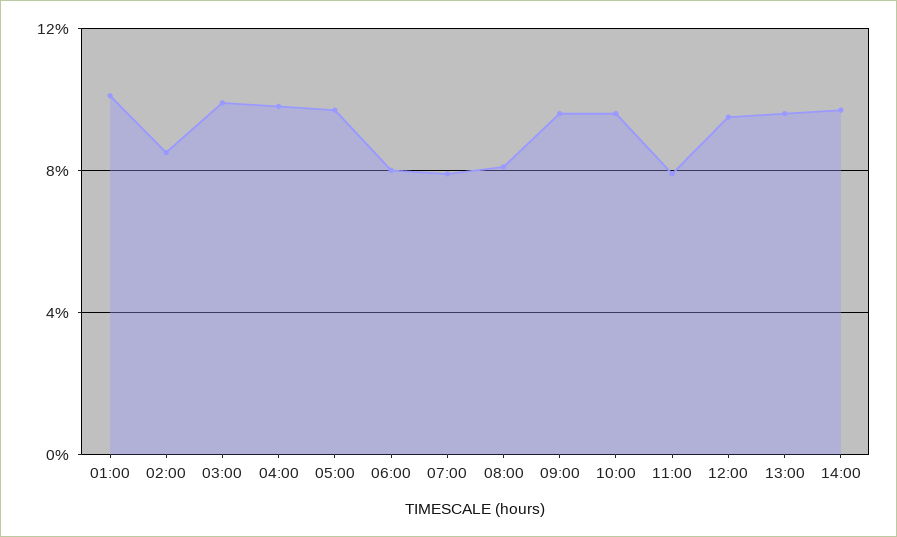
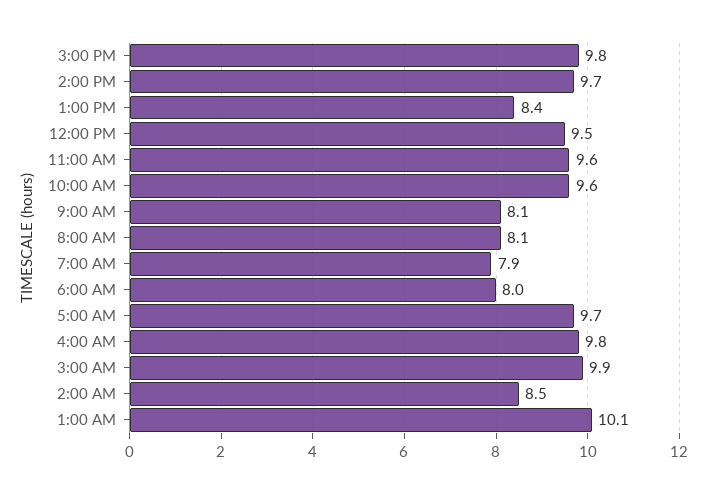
09:00: 9.5 -> 8.1
11:00: 8 -> 9.6
13:00: 9.5 -> 8.4
3:00 PM: none -> 9.8

